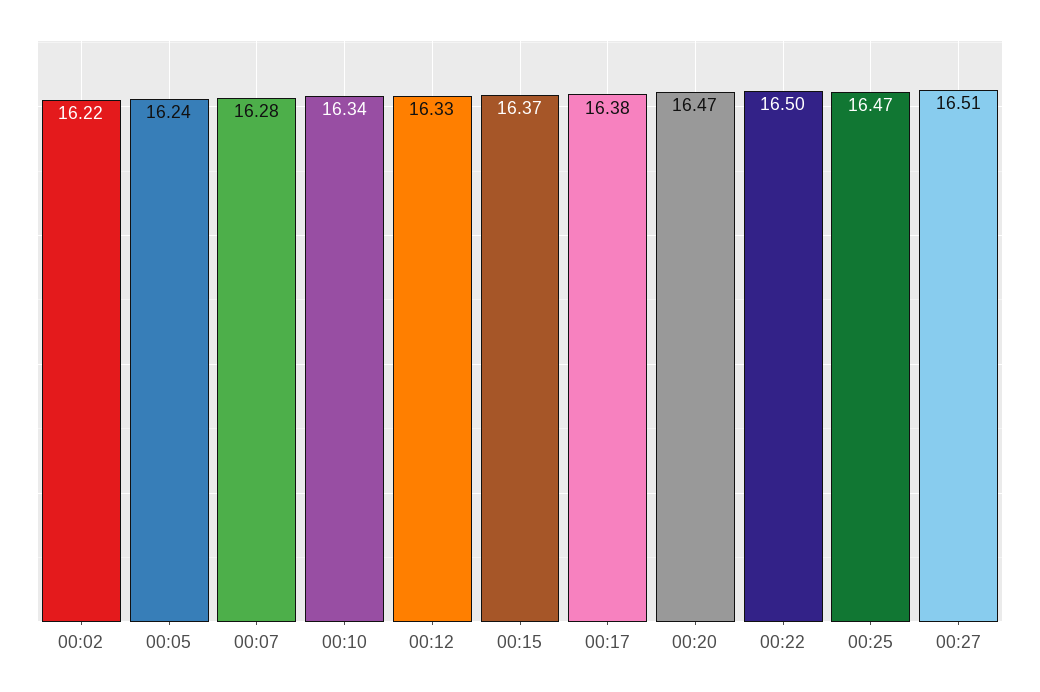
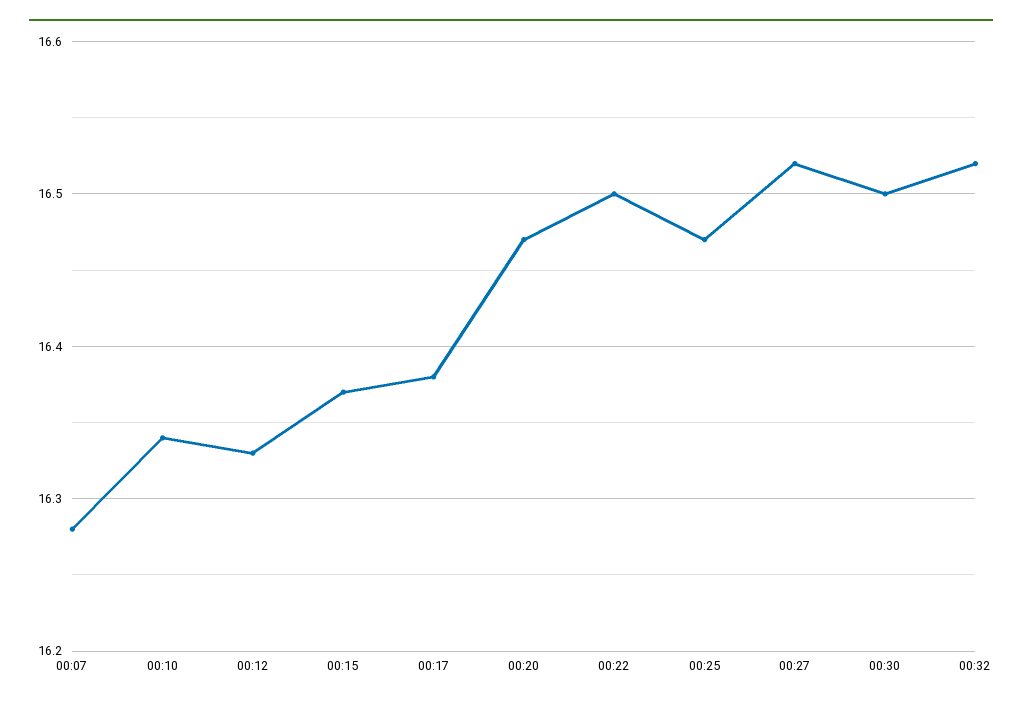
00:02: 16.22 -> none
00:05: 16.24 -> none
00:27: 16.51 -> 16.52
00:30: none -> 16.5
00:32: none -> 16.52

